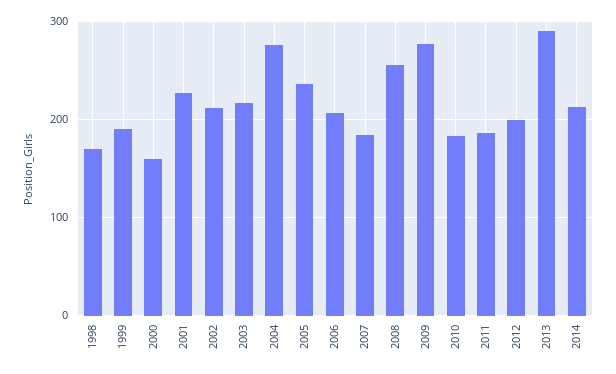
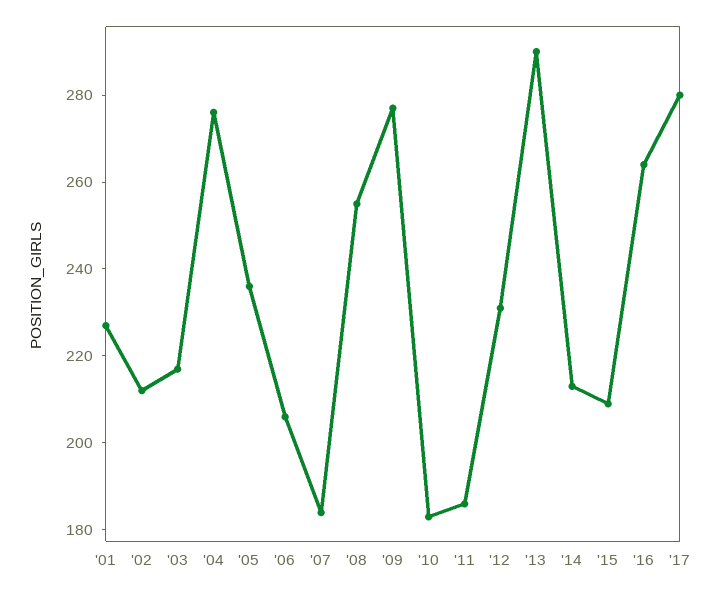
1998: 170 -> none
1999: 190 -> none
2000: 160 -> none
2012: 200 -> 230
'15: none -> 210
'16: none -> 265
'17: none -> 280

